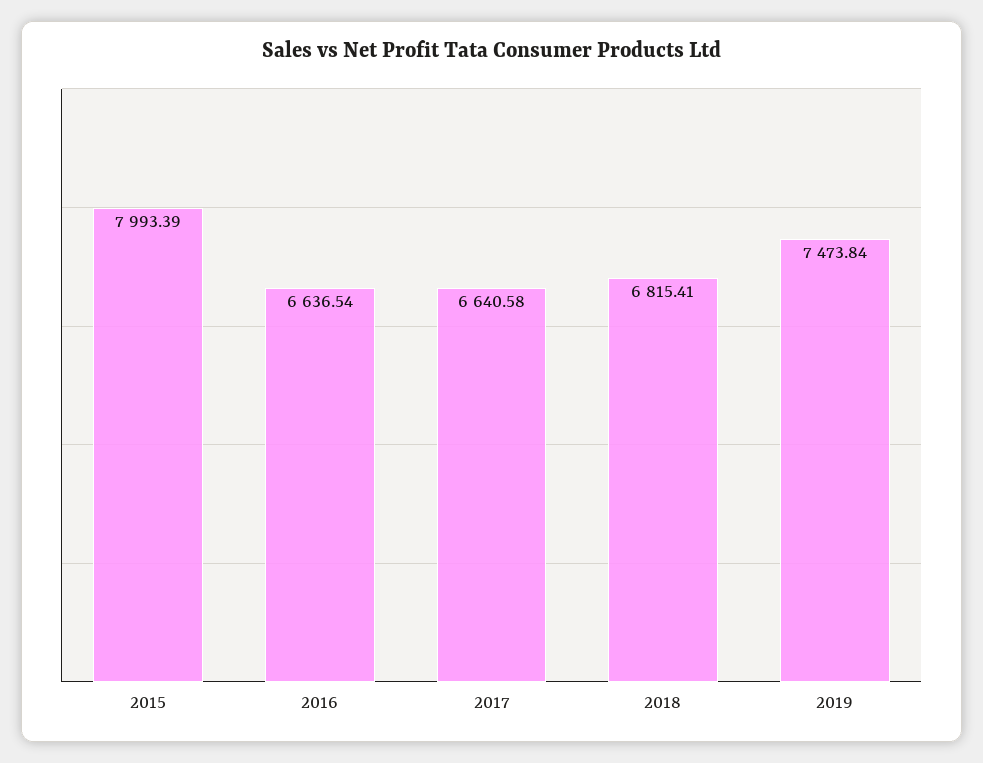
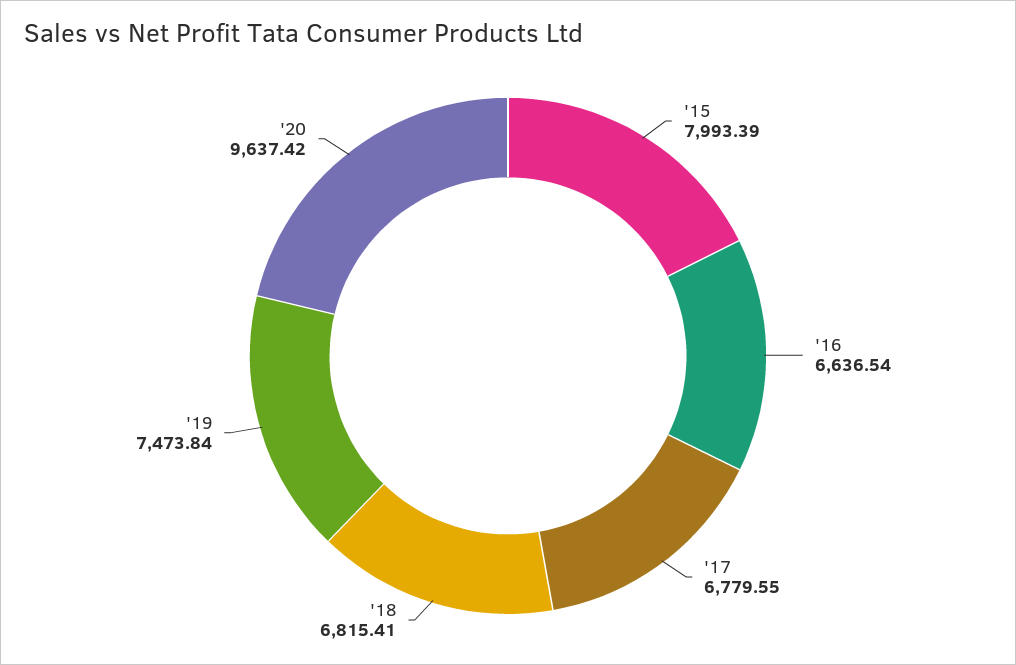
2017: 6640.58 -> 6779.55
'20: none -> 9637.42

